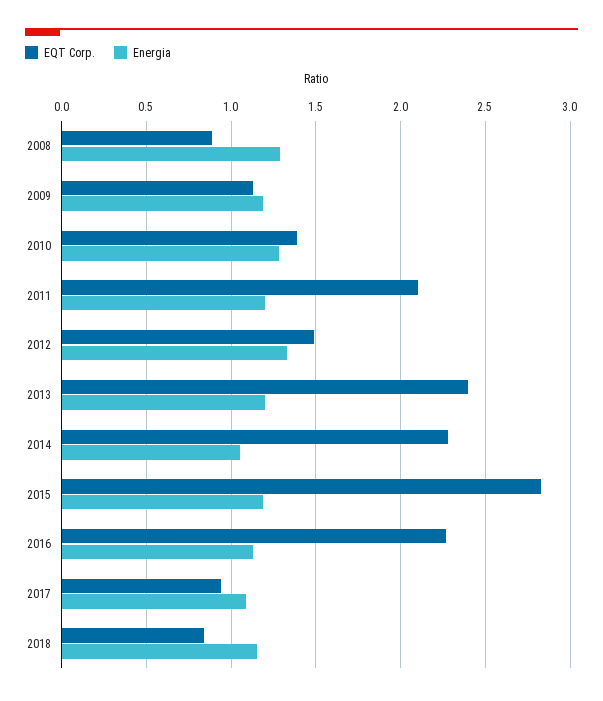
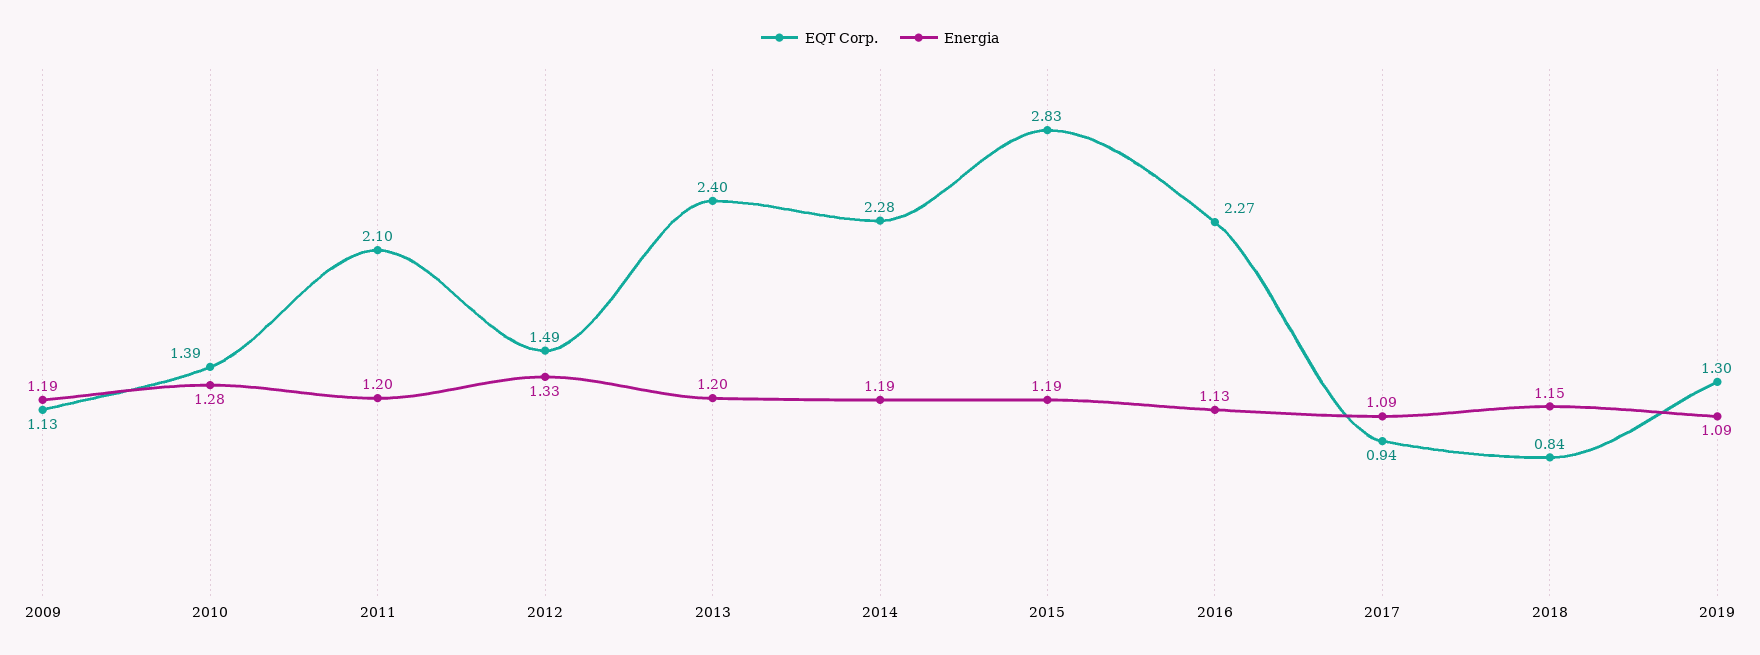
EQT Corp., 2008: 0.9 -> none
Energia, 2008: 1.3 -> none
Energia, 2014: 1.05 -> 1.19
EQT Corp., 2019: none -> 1.3
Energia, 2019: none -> 1.09

